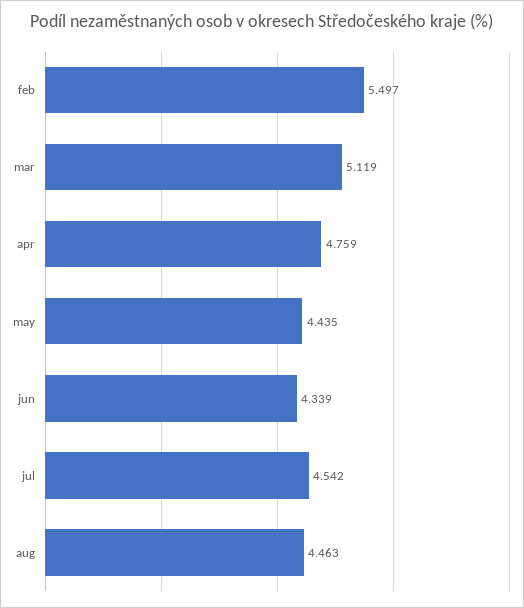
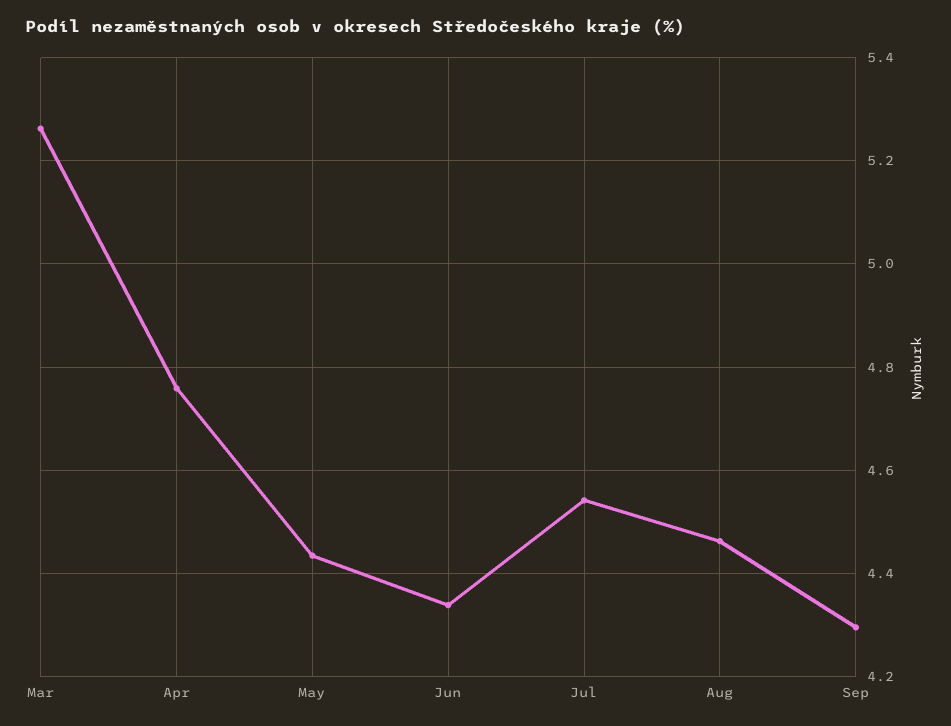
feb: 5.497 -> none
mar: 5.119 -> 5.26
Sep: none -> 4.3

